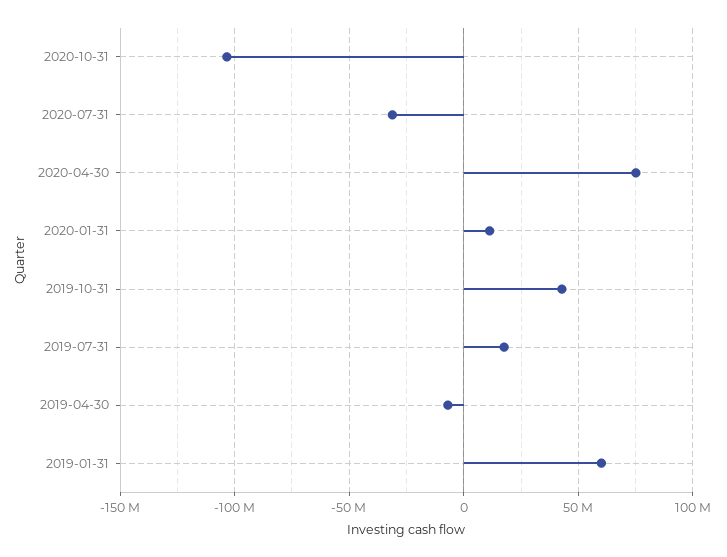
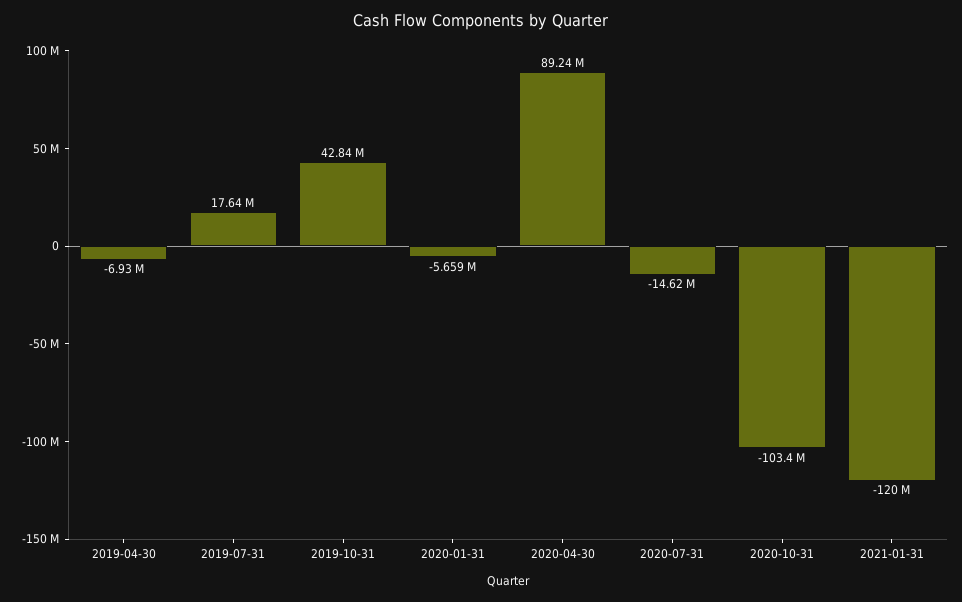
2020-07-31: -30000000 -> -14620000
2020-04-30: 75000000 -> 89240000
2020-01-31: 10000000 -> -5659000
2019-01-31: 60000000 -> none
2021-01-31: none -> -120000000

